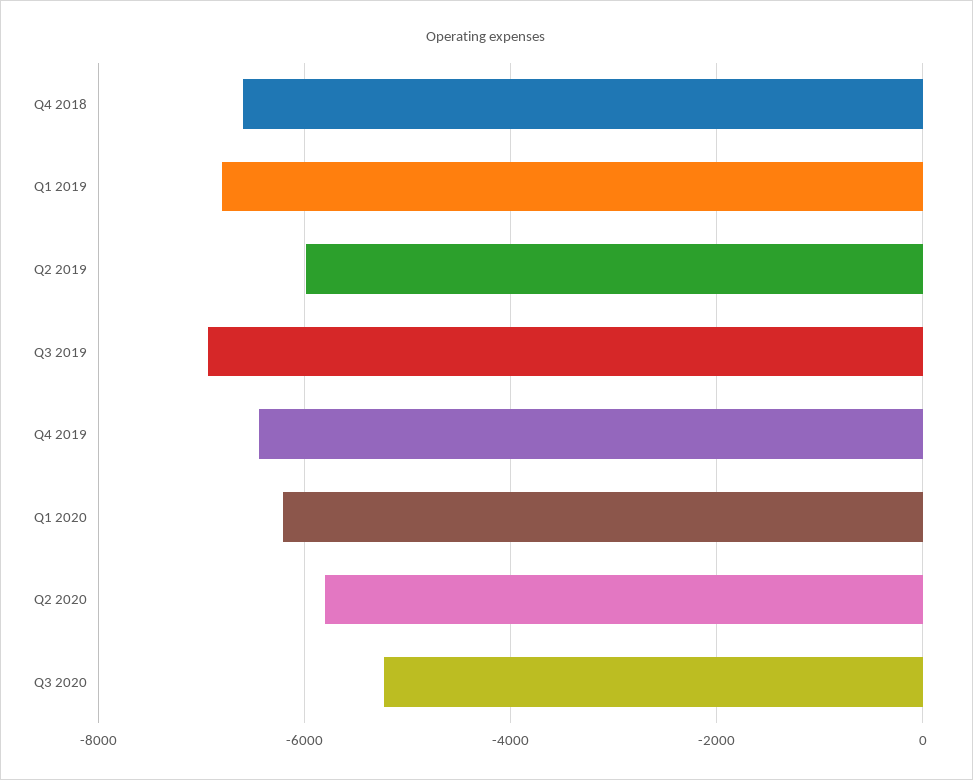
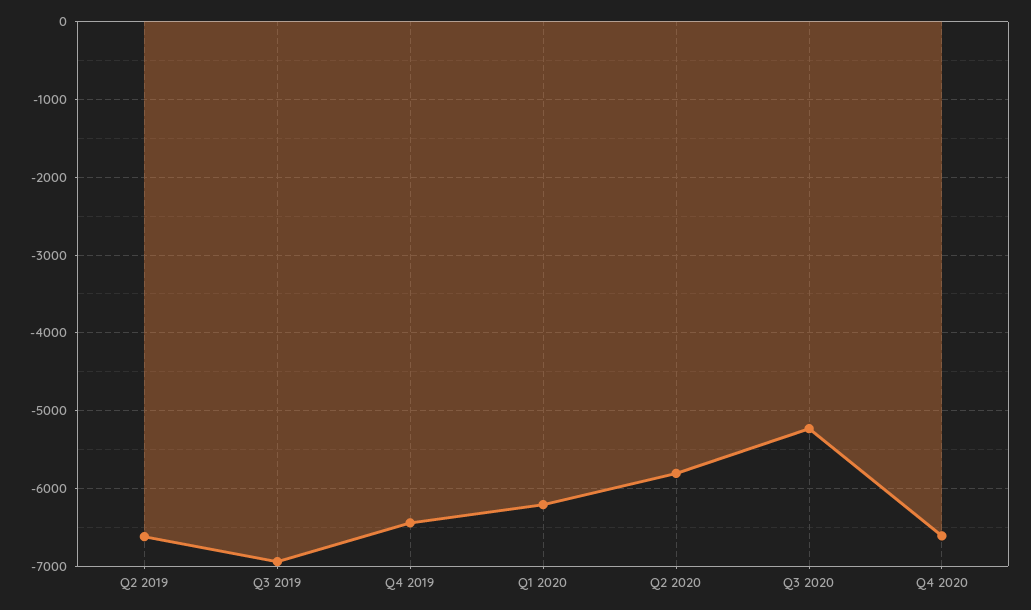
Q4 2018: -6600 -> none
Q1 2019: -6800 -> none
Q2 2019: -6000 -> -6600
Q4 2020: none -> -6600

